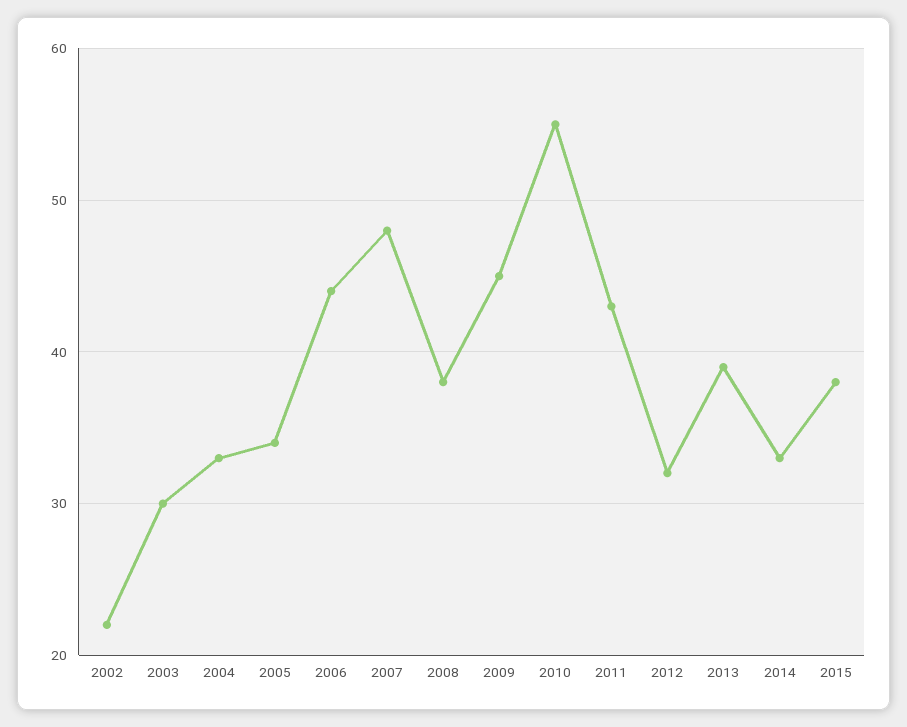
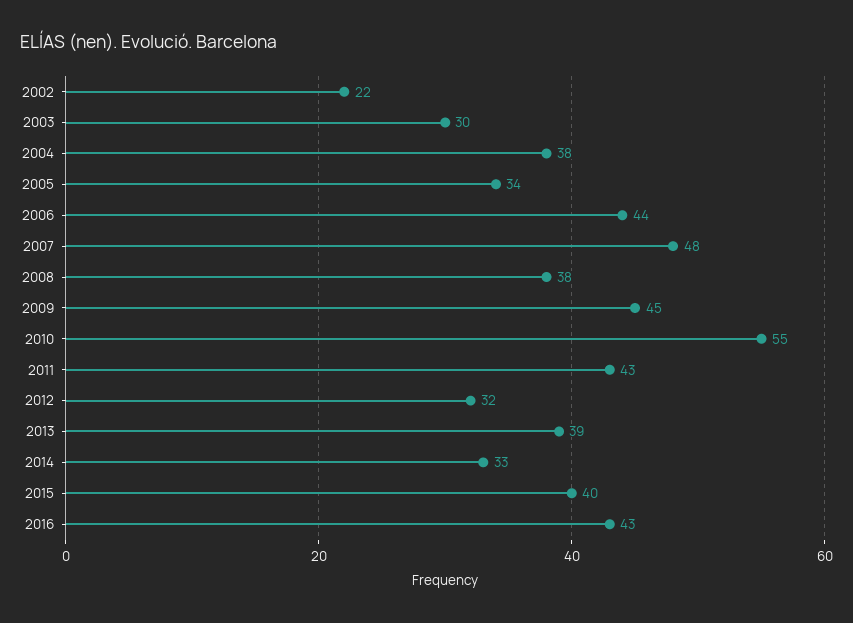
2004: 33 -> 38
2015: 38 -> 40
2016: none -> 43

